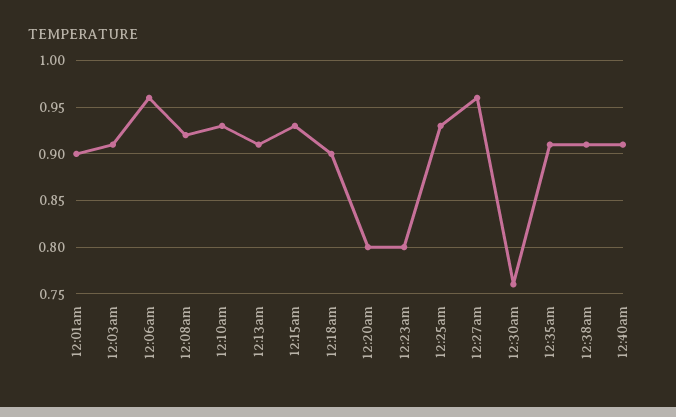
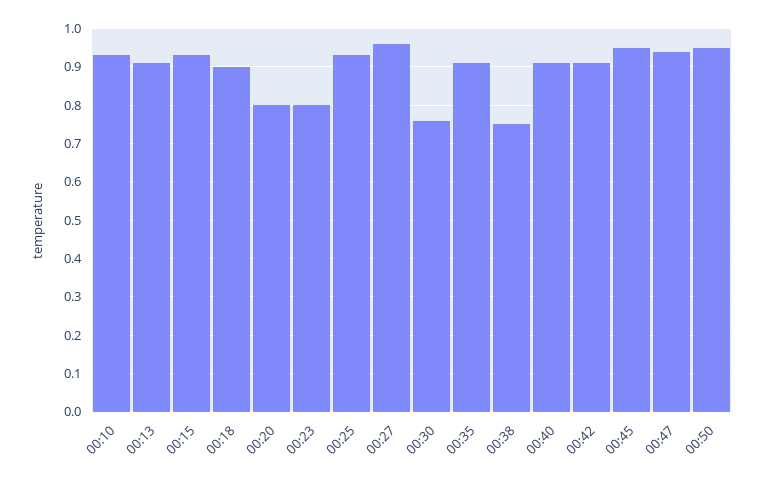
12:01am: 0.9 -> none
12:03am: 0.91 -> none
12:06am: 0.96 -> none
12:08am: 0.92 -> none
12:38am: 0.91 -> 0.75
00:42: none -> 0.9
00:45: none -> 0.95
00:47: none -> 0.95
00:50: none -> 0.95

